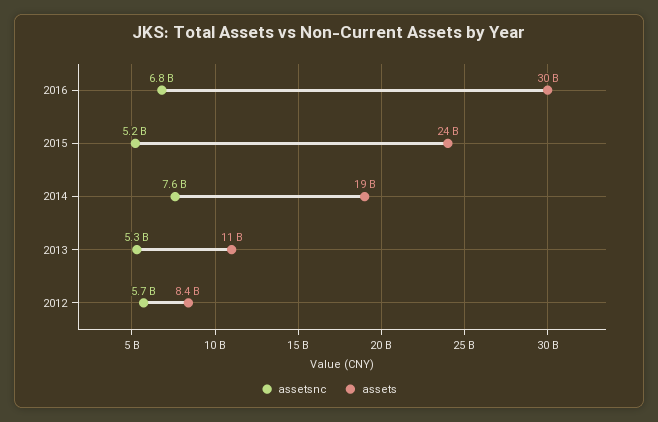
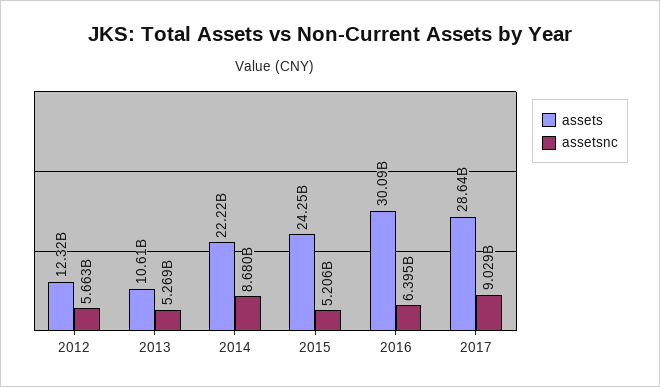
assetsnc, 2016: 6800000000 -> 6395000000
assetsnc, 2014: 7600000000 -> 8680000000
assets, 2014: 19000000000 -> 22220000000
assets, 2012: 8400000000 -> 12320000000
assets, 2017: none -> 28640000000
assetsnc, 2017: none -> 9029000000

